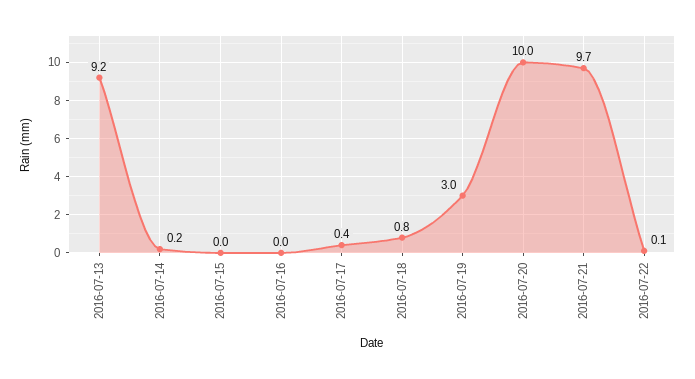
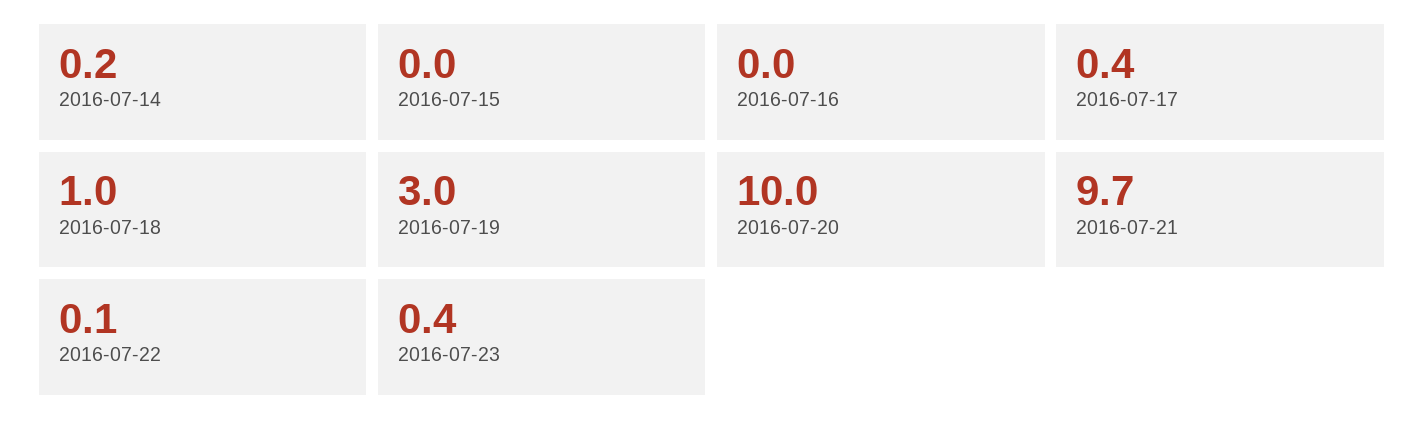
2016-07-13: 9.2 -> none
2016-07-18: 0.8 -> 1
2016-07-23: none -> 0.4

